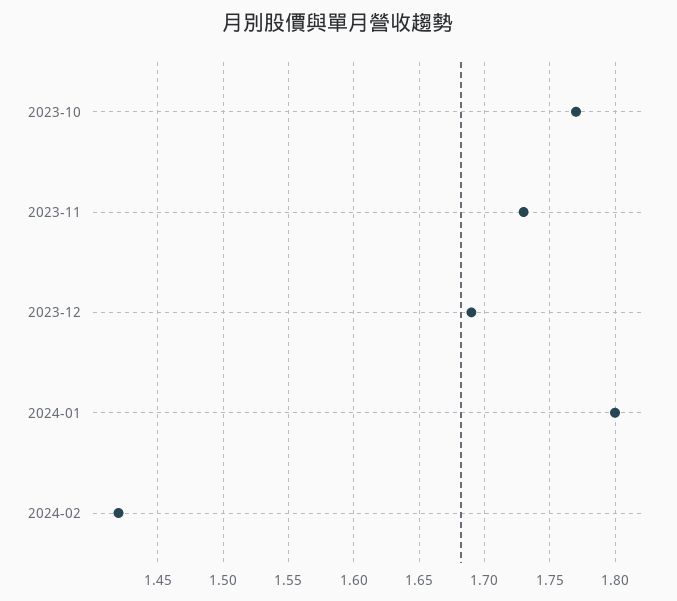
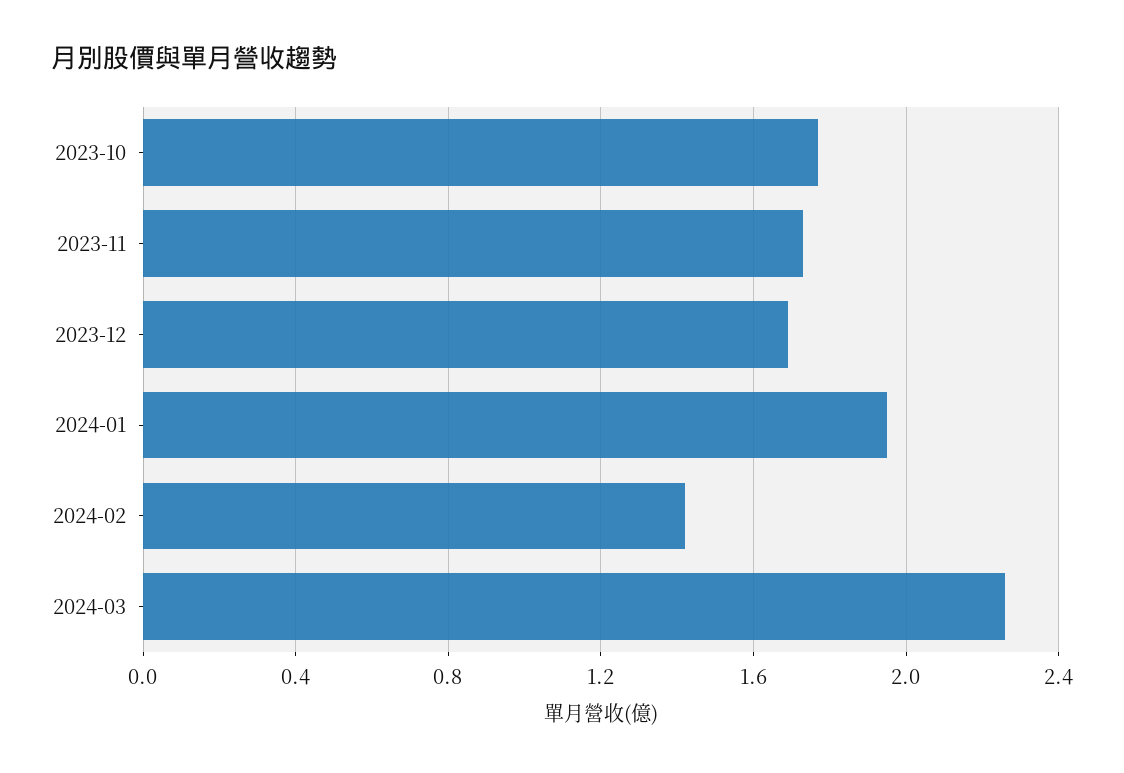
2024-01: 1.8 -> 1.95
2024-03: none -> 2.25

